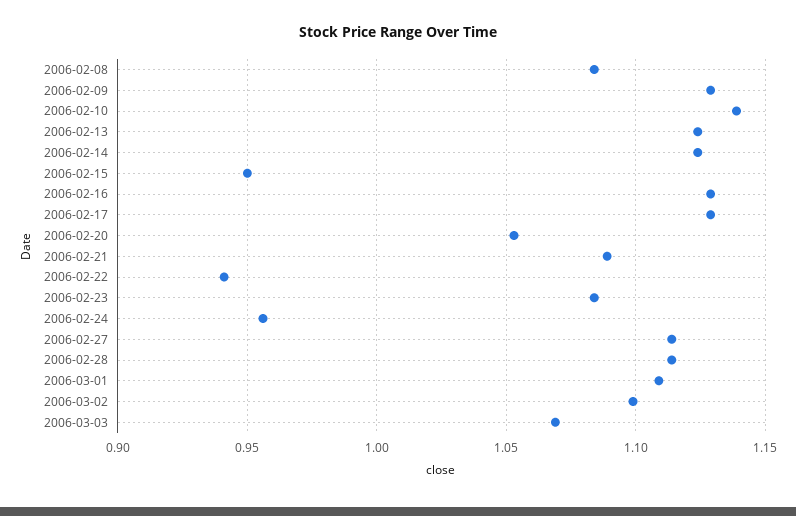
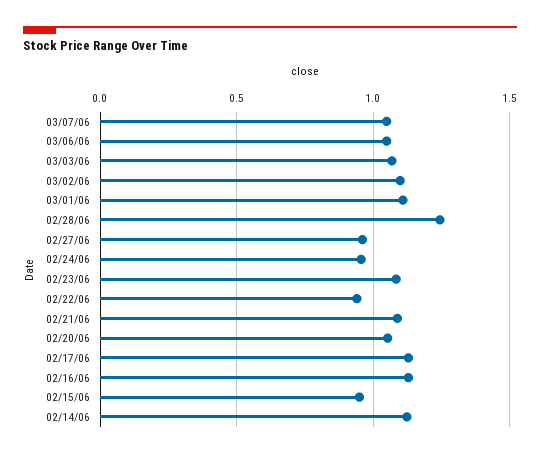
2006-02-08: 1.085 -> none
2006-02-09: 1.13 -> none
2006-02-10: 1.14 -> none
2006-02-13: 1.125 -> none
2006-02-27: 1.115 -> 0.95
2006-02-28: 1.115 -> 1.25
03/07/06: none -> 1.05
03/06/06: none -> 1.05

